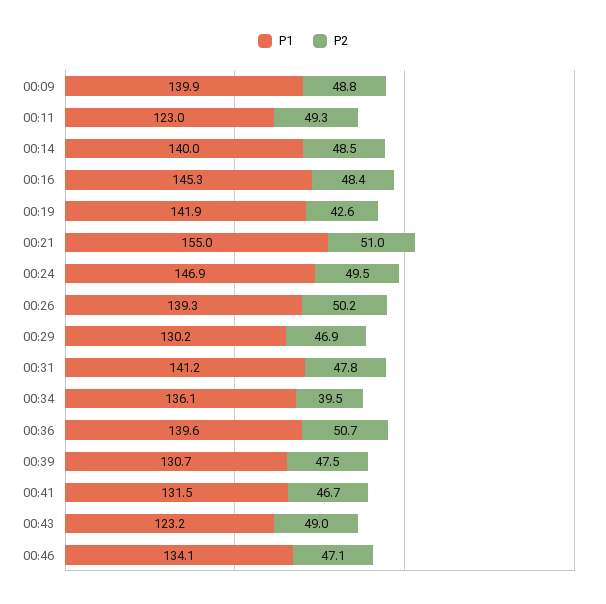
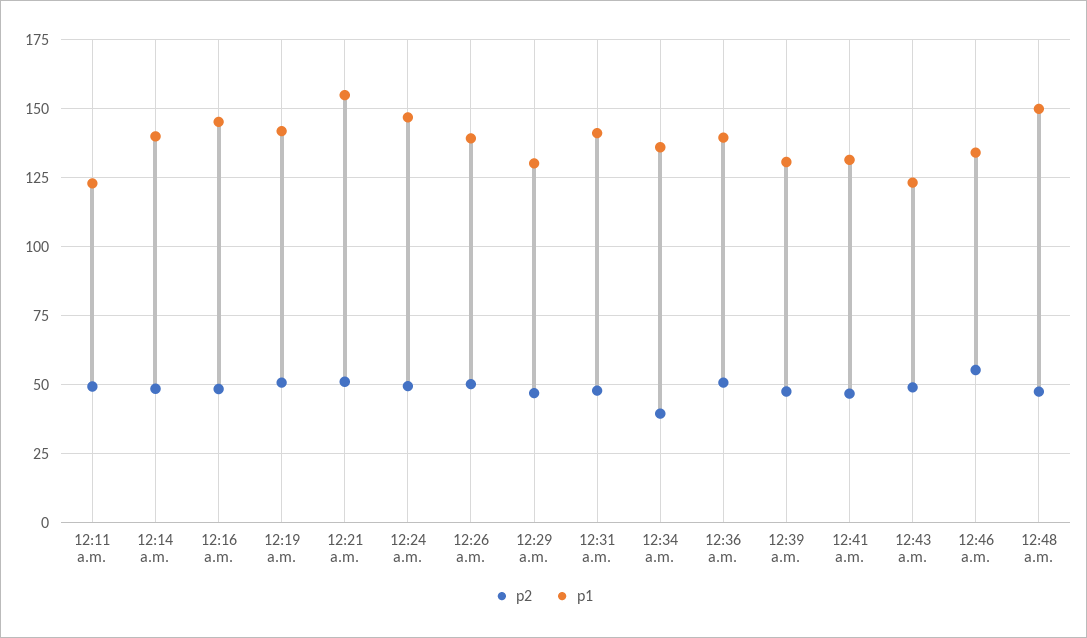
P1, 00:09: 139.9 -> none
P2, 00:09: 48.8 -> none
P2, 00:19: 42.6 -> 50
P2, 00:46: 47.1 -> 55
P2, 12:48 a.m.: none -> 47.5
P1, 12:48 a.m.: none -> 150

